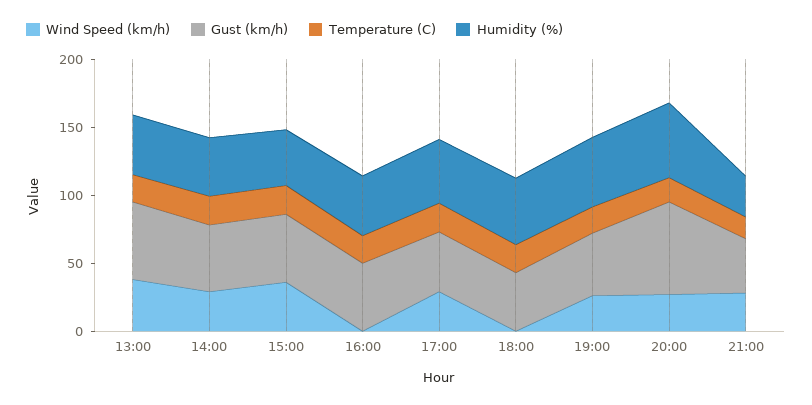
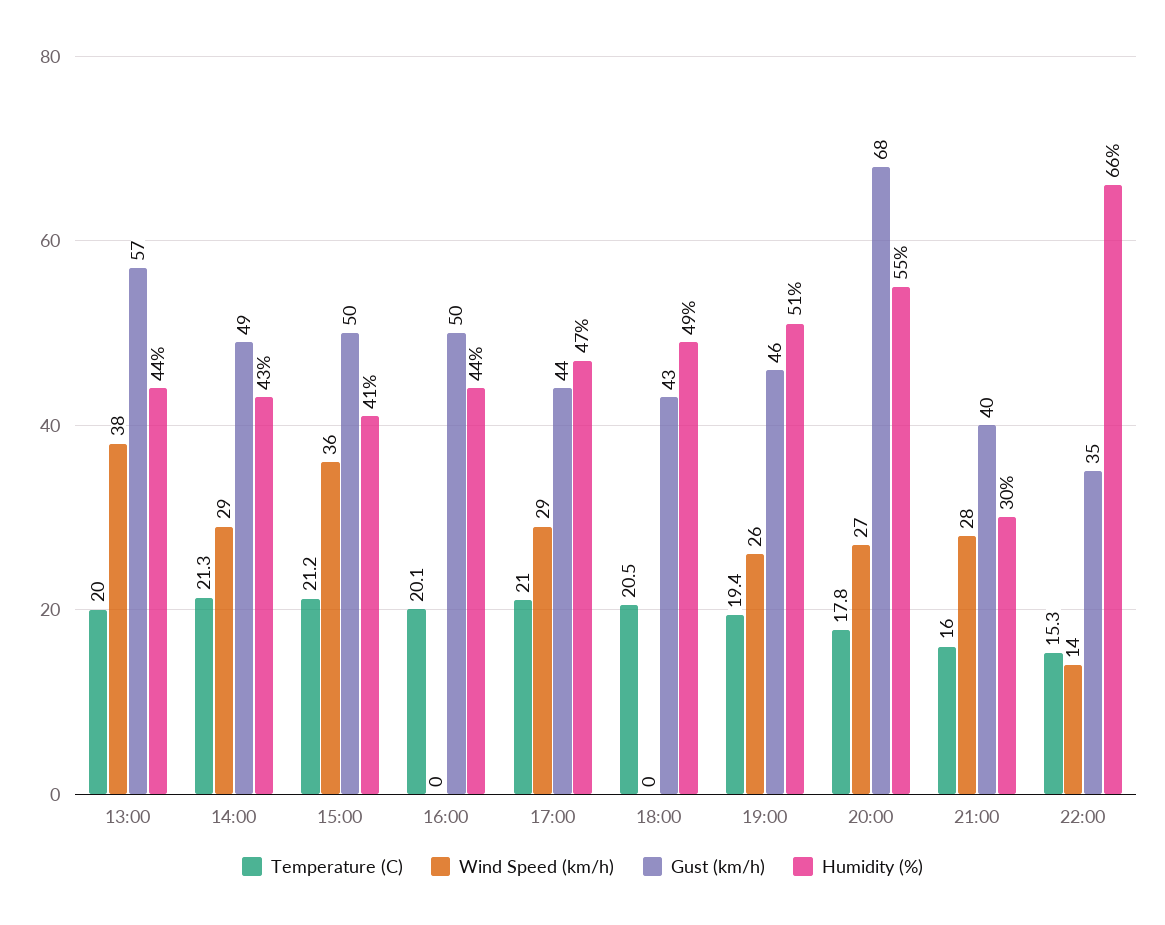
Temperature (C), 22:00: none -> 15.3
Wind Speed (km/h), 22:00: none -> 14
Gust (km/h), 22:00: none -> 35
Humidity (%), 22:00: none -> 66

